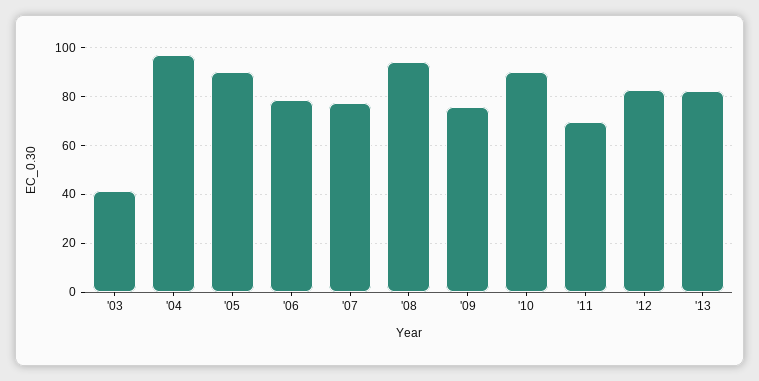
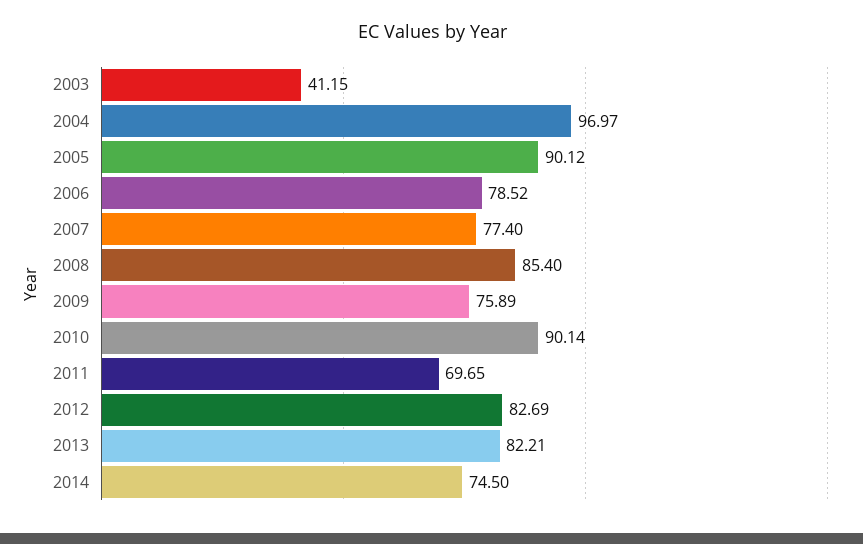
'08: 95 -> 85.4
2014: none -> 74.5

